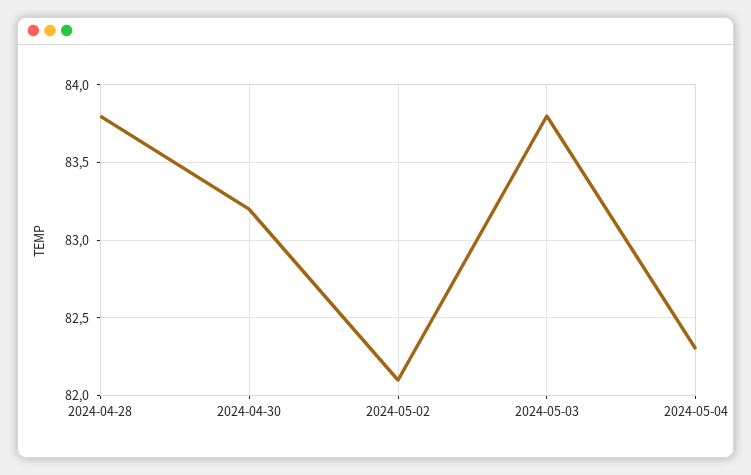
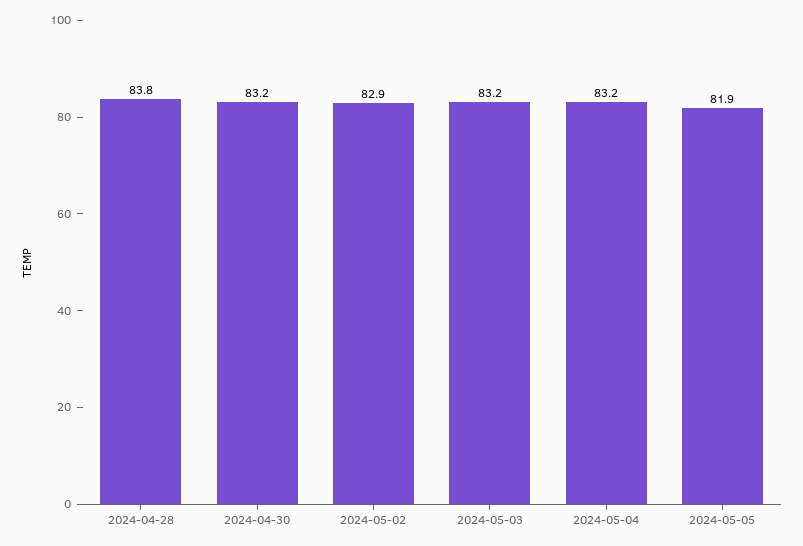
2024-05-02: 82.1 -> 82.9
2024-05-03: 83.8 -> 83.2
2024-05-04: 82.3 -> 83.2
2024-05-05: none -> 81.9

